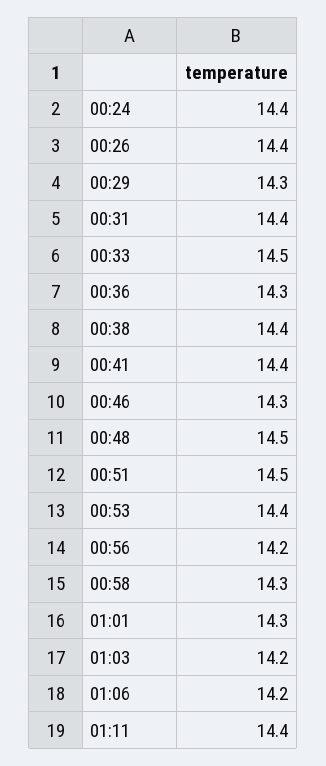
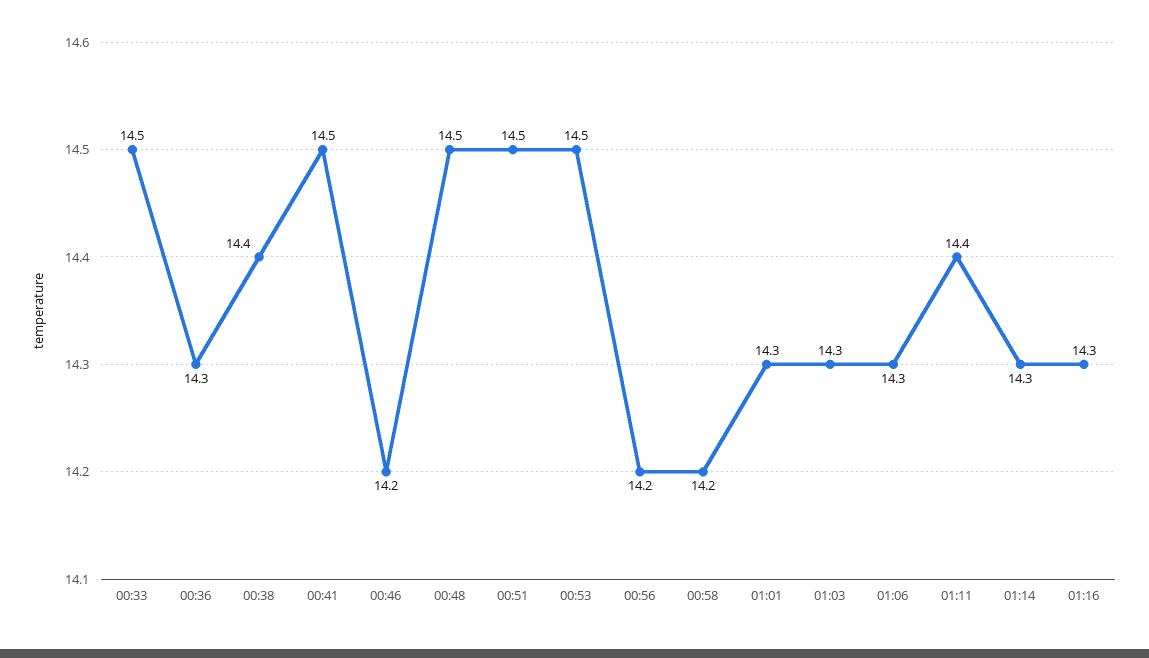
00:24: 14.4 -> none
00:26: 14.4 -> none
00:29: 14.3 -> none
00:31: 14.4 -> none
00:41: 14.4 -> 14.5
00:46: 14.3 -> 14.2
00:53: 14.4 -> 14.5
00:58: 14.3 -> 14.2
01:03: 14.2 -> 14.3
01:06: 14.2 -> 14.3
01:14: none -> 14.3
01:16: none -> 14.3

